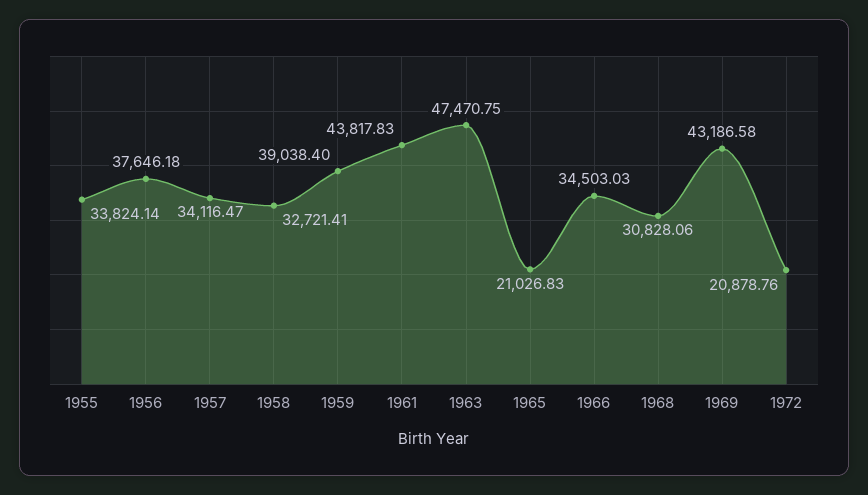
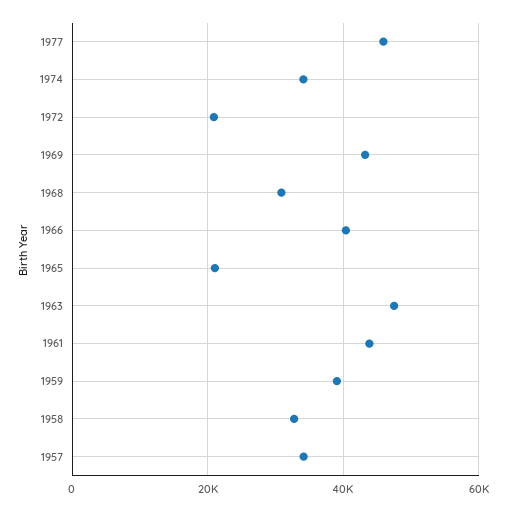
1955: 33824.14 -> none
1956: 37646.18 -> none
1966: 34503.03 -> 40000
1977: none -> 46000
1974: none -> 34000

